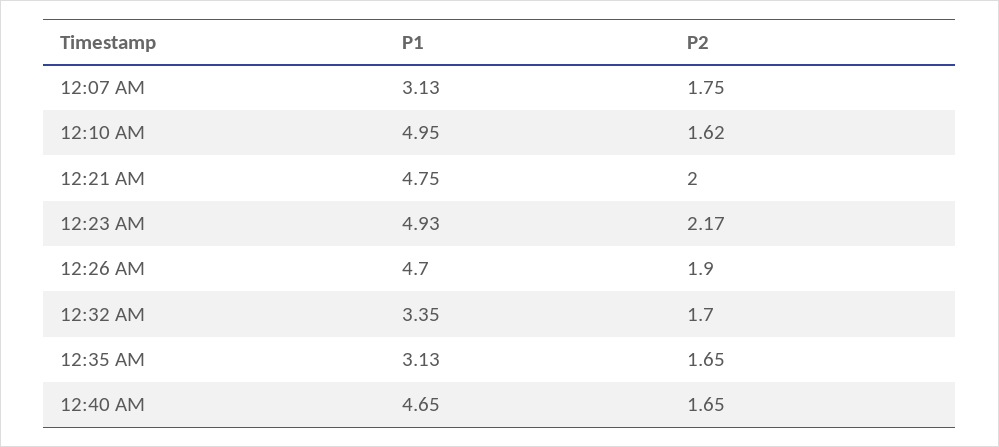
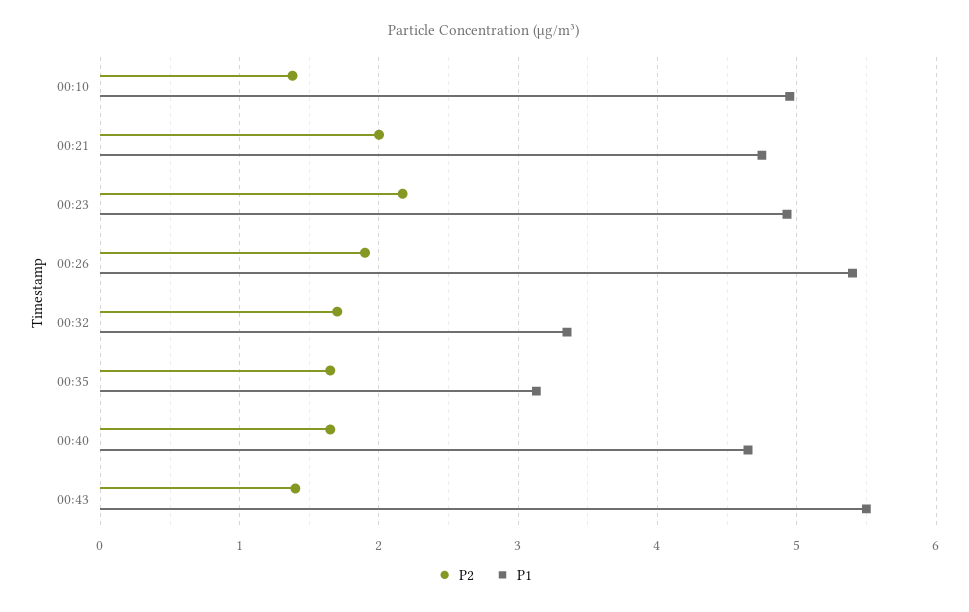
P1, 12:07 AM: 3.13 -> none
P2, 12:07 AM: 1.75 -> none
P2, 12:10 AM: 1.62 -> 1.4
P1, 12:26 AM: 4.7 -> 5.4
P2, 00:43: none -> 1.4
P1, 00:43: none -> 5.5

